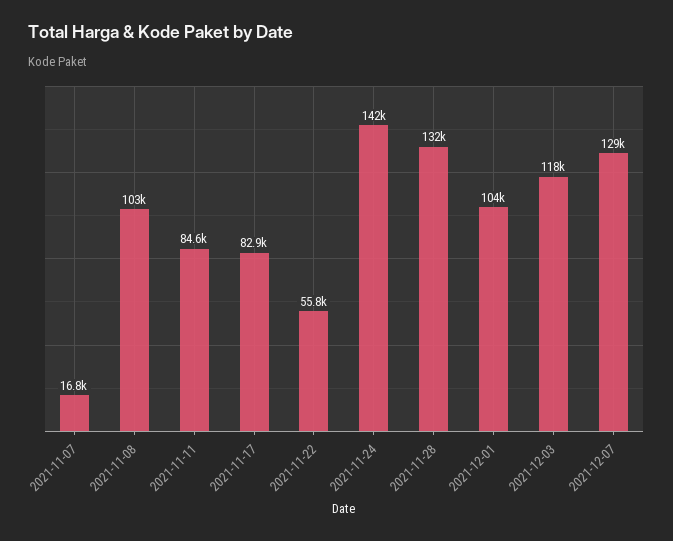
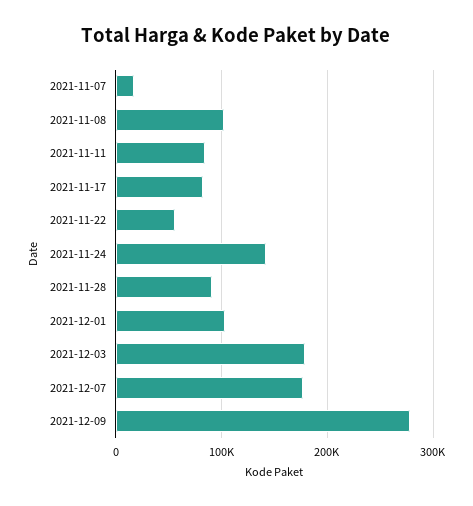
2021-11-28: 132000 -> 90000
2021-12-03: 118000 -> 180000
2021-12-07: 129000 -> 180000
2021-12-09: none -> 280000

